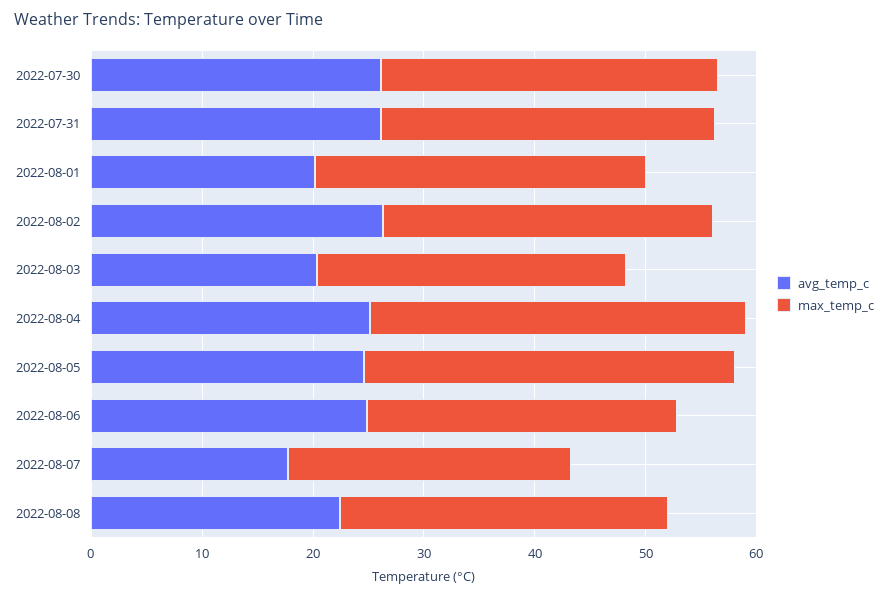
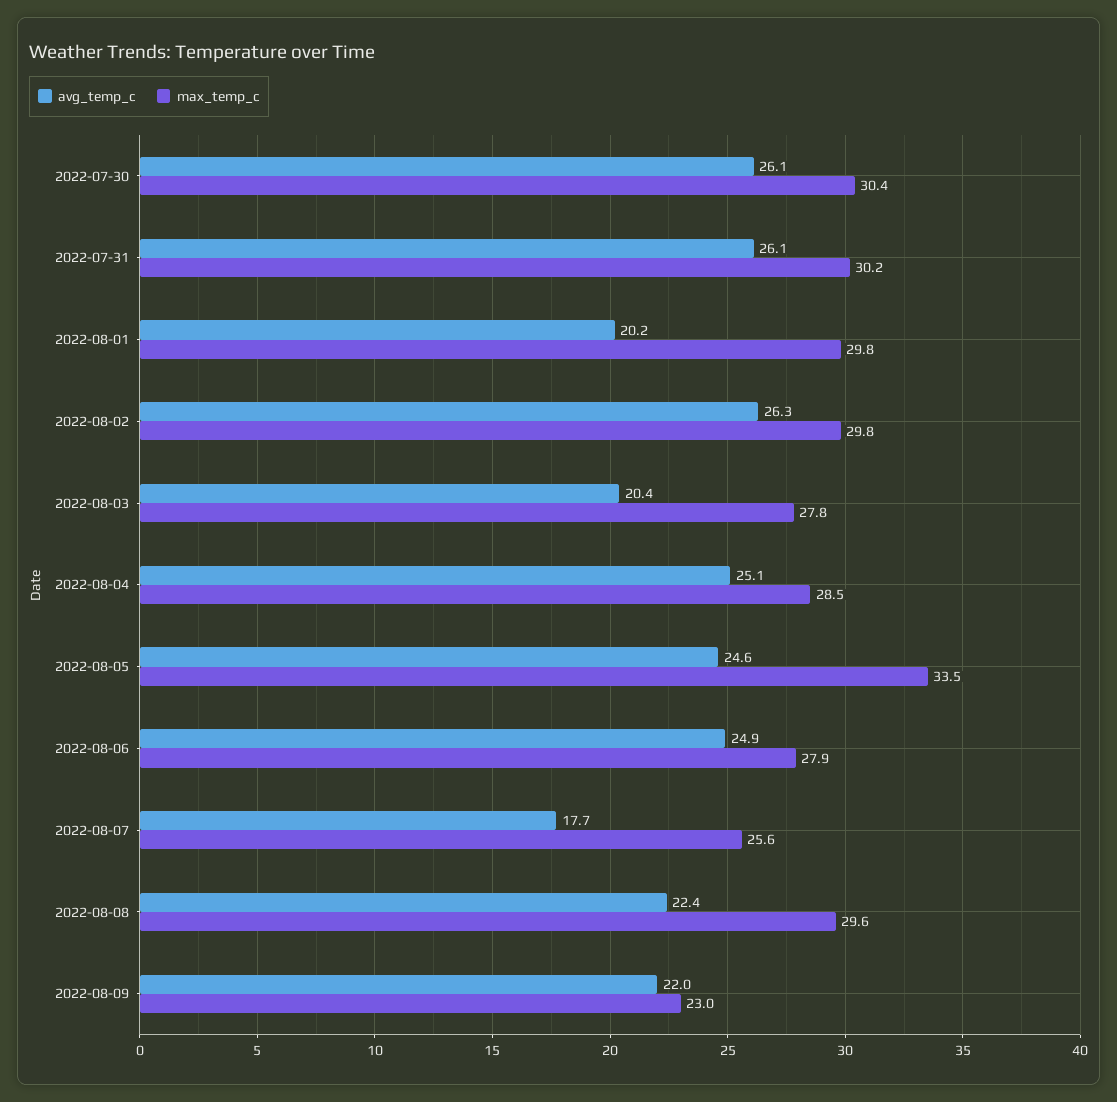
max_temp_c, 2022-08-04: 34 -> 28.5
avg_temp_c, 2022-08-09: none -> 22
max_temp_c, 2022-08-09: none -> 23

